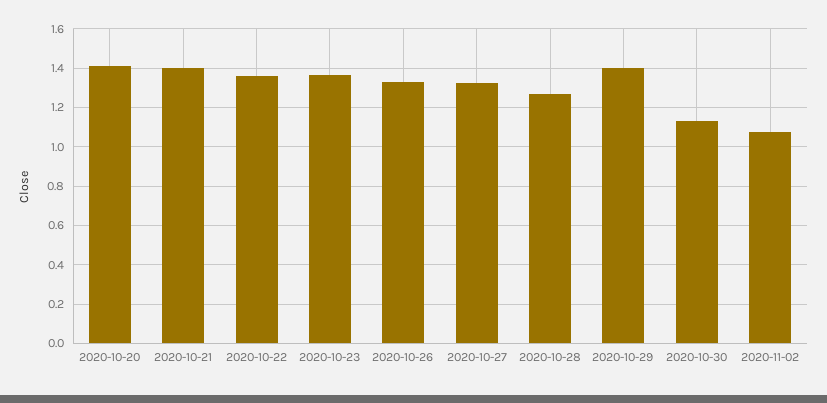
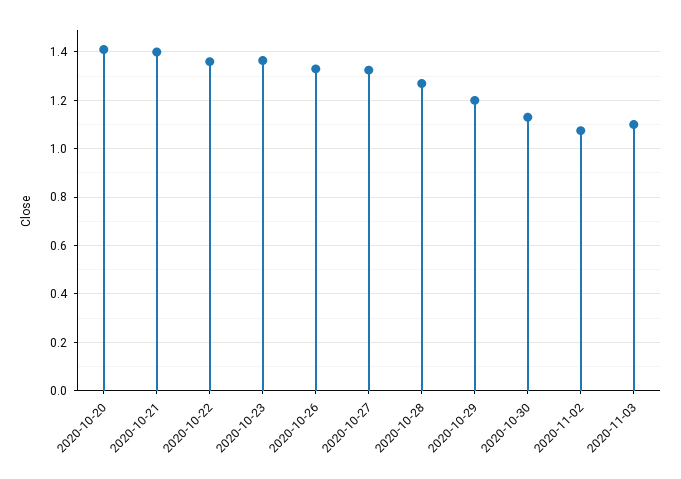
2020-10-29: 1.4 -> 1.2
2020-11-03: none -> 1.1

